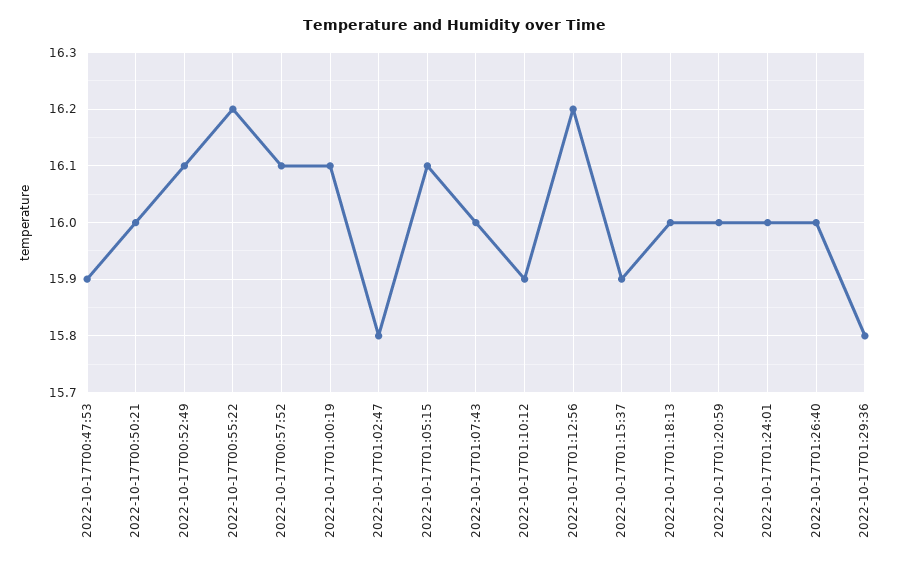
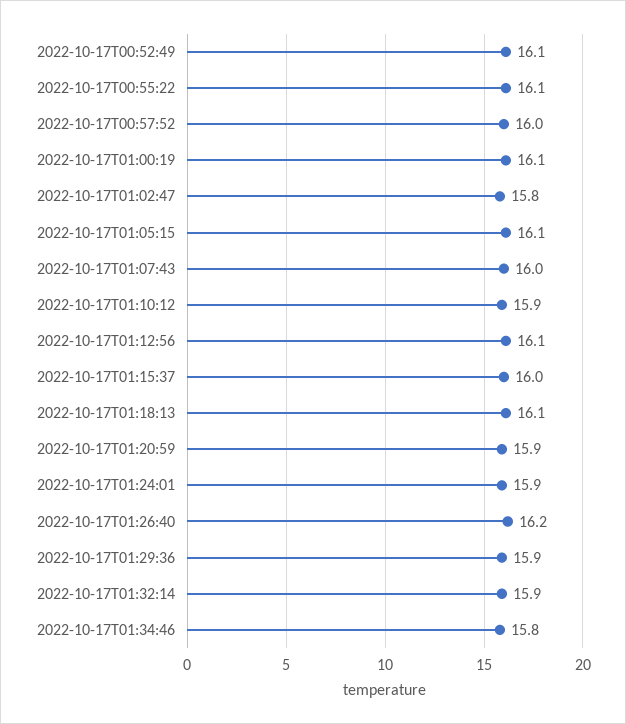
2022-10-17T00:47:53: 15.9 -> none
2022-10-17T00:50:21: 16 -> none
2022-10-17T00:55:22: 16.2 -> 16.1
2022-10-17T00:57:52: 16.1 -> 16
2022-10-17T01:12:56: 16.2 -> 16.1
2022-10-17T01:15:37: 15.9 -> 16
2022-10-17T01:18:13: 16 -> 16.1
2022-10-17T01:20:59: 16 -> 15.9
2022-10-17T01:24:01: 16 -> 15.9
2022-10-17T01:26:40: 16 -> 16.2
2022-10-17T01:29:36: 15.8 -> 15.9
2022-10-17T01:32:14: none -> 15.9
2022-10-17T01:34:46: none -> 15.8

